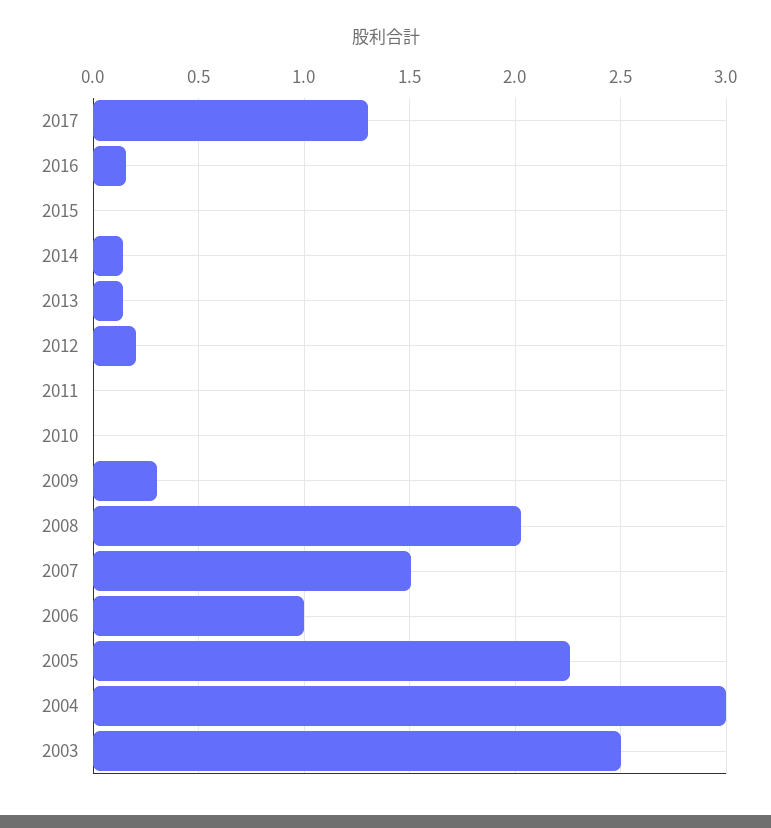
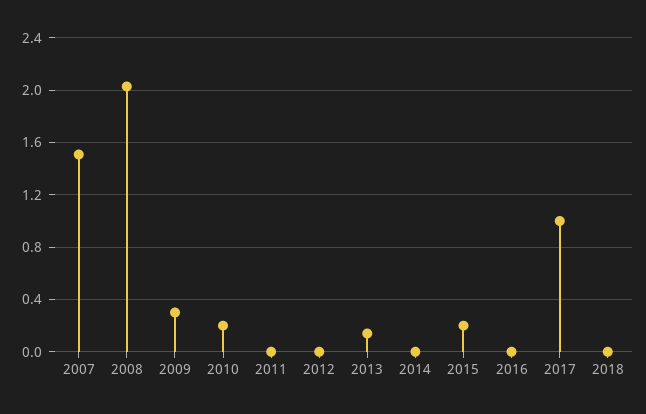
2017: 1.3 -> 1
2016: 0.15 -> 0
2015: 0 -> 0.2
2014: 0.15 -> 0
2012: 0.2 -> 0
2010: 0 -> 0.2
2006: 1 -> none
2005: 2.25 -> none
2004: 3 -> none
2003: 2.5 -> none
2018: none -> 0

